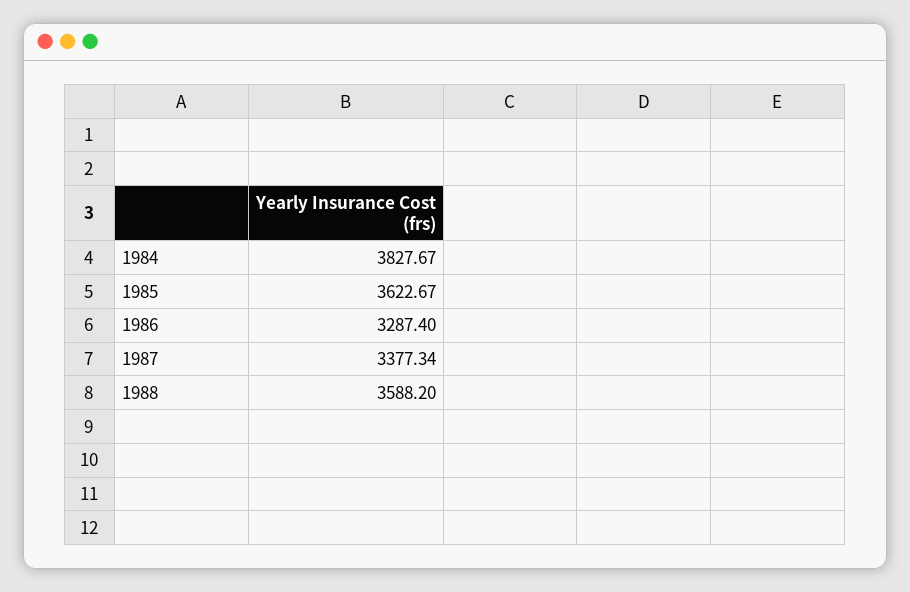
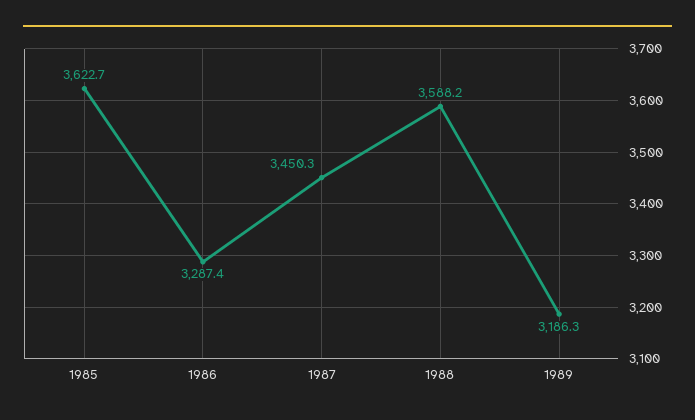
1984: 3827.67 -> none
1987: 3377.34 -> 3450.3
1989: none -> 3186.3

